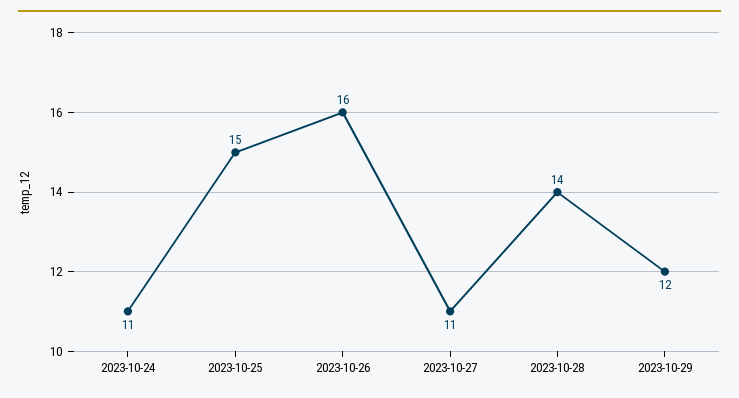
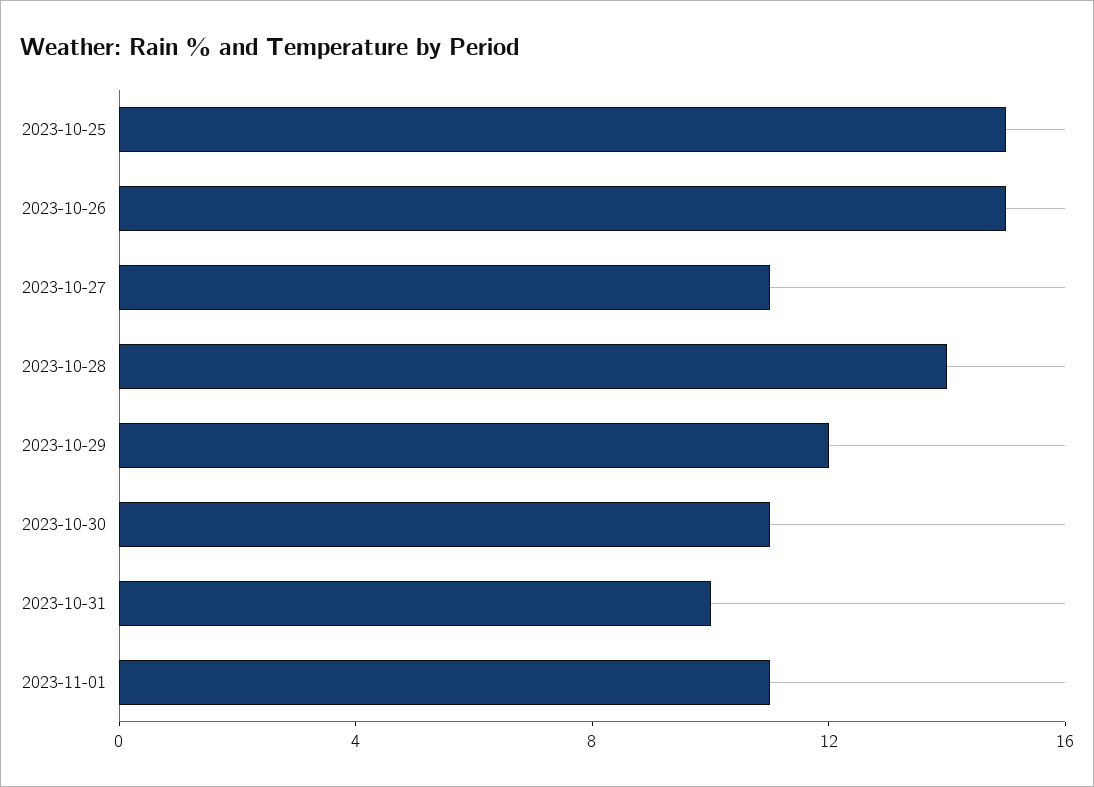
2023-10-24: 11 -> none
2023-10-26: 16 -> 15
2023-10-30: none -> 11
2023-10-31: none -> 10
2023-11-01: none -> 11

